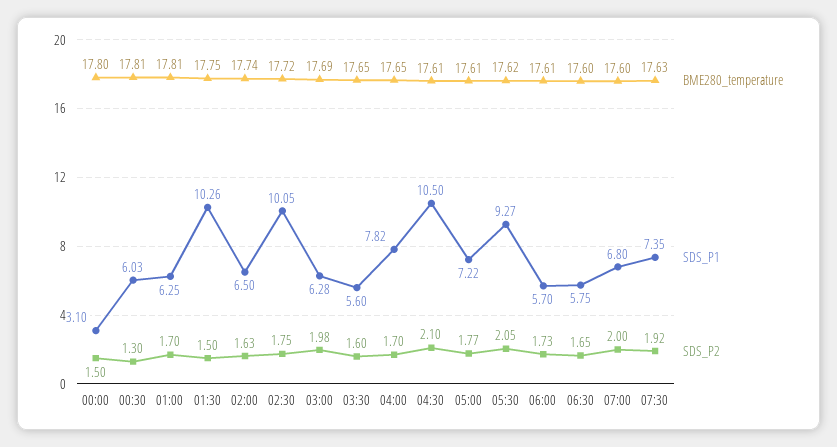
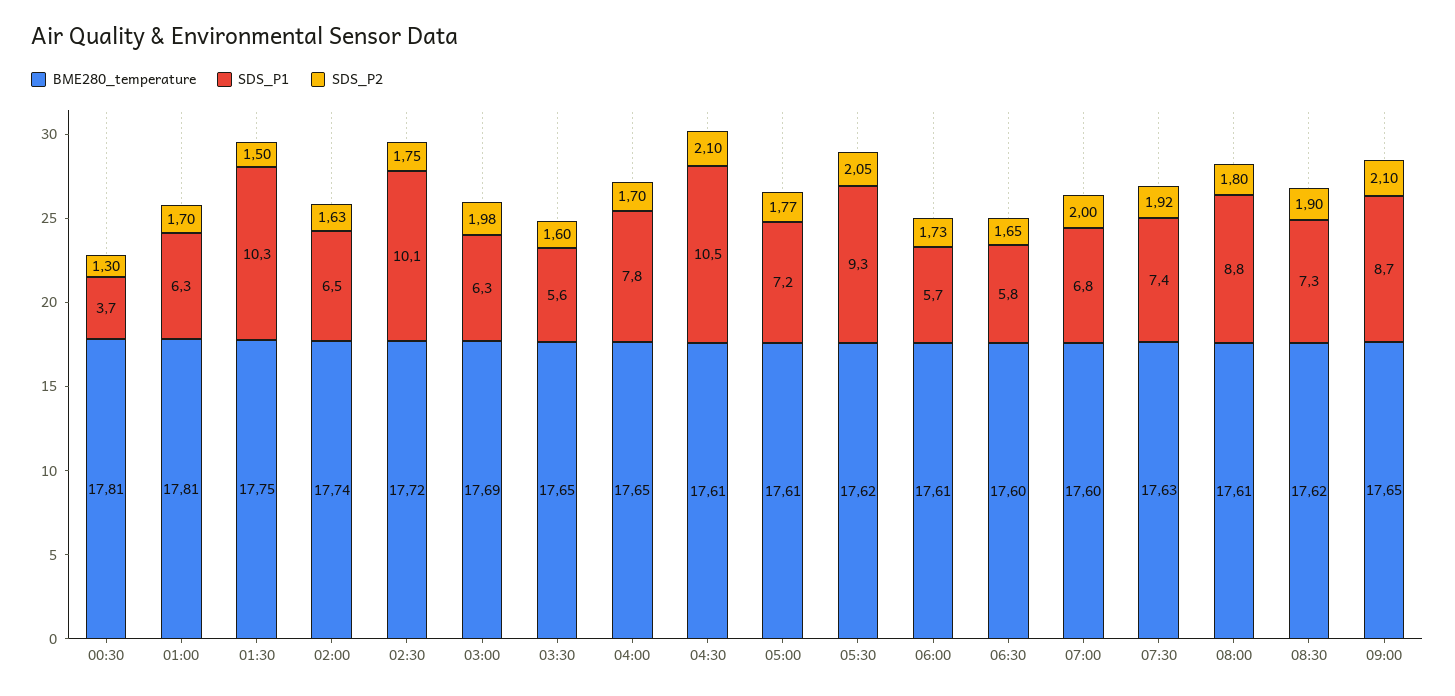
BME280_temperature, 00:00: 17.8 -> none
SDS_P1, 00:00: 3.1 -> none
SDS_P2, 00:00: 1.5 -> none
SDS_P1, 00:30: 6.03 -> 3.7
BME280_temperature, 08:00: none -> 17.61
SDS_P1, 08:00: none -> 8.8
SDS_P2, 08:00: none -> 1.8
BME280_temperature, 08:30: none -> 17.62
SDS_P1, 08:30: none -> 7.3
SDS_P2, 08:30: none -> 1.9
BME280_temperature, 09:00: none -> 17.65
SDS_P1, 09:00: none -> 8.7
SDS_P2, 09:00: none -> 2.1

